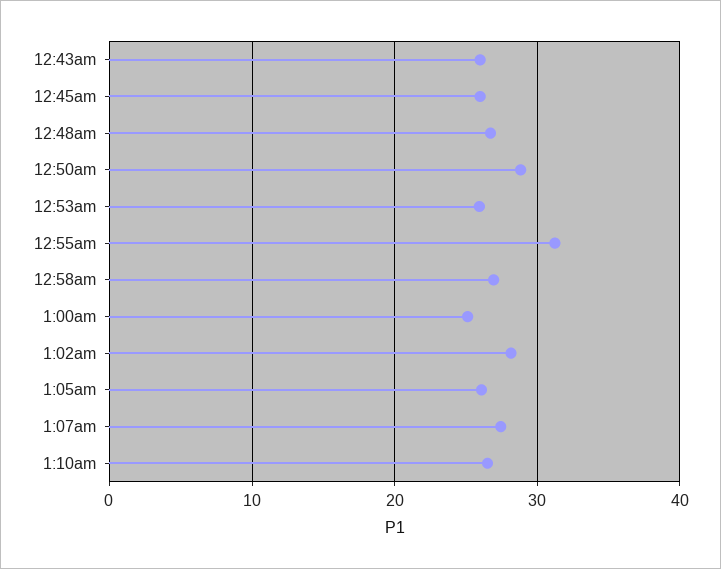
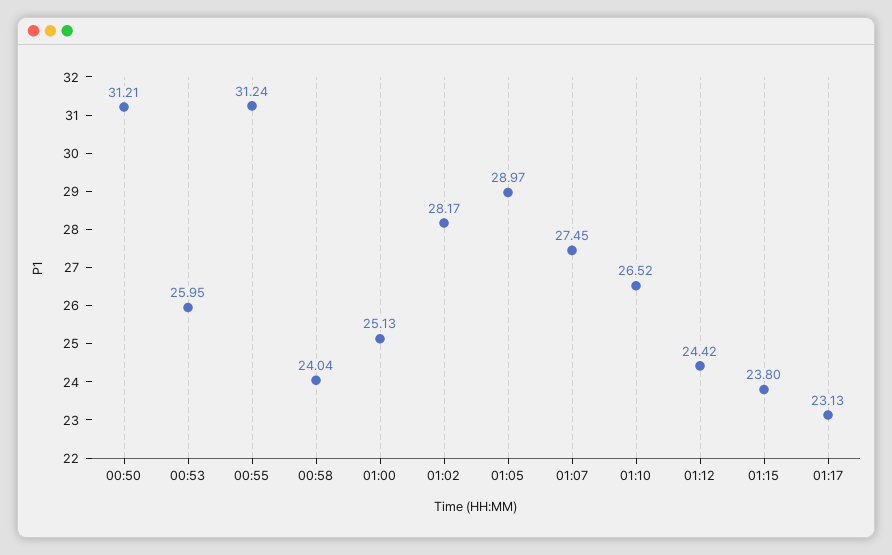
12:43am: 26 -> none
12:45am: 26 -> none
12:48am: 27 -> none
12:50am: 29 -> 31.21
12:58am: 27 -> 24.04
1:05am: 26 -> 28.97
01:12: none -> 24.42
01:15: none -> 23.8
01:17: none -> 23.13

